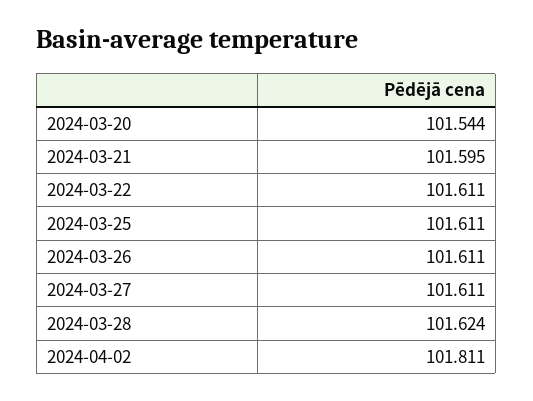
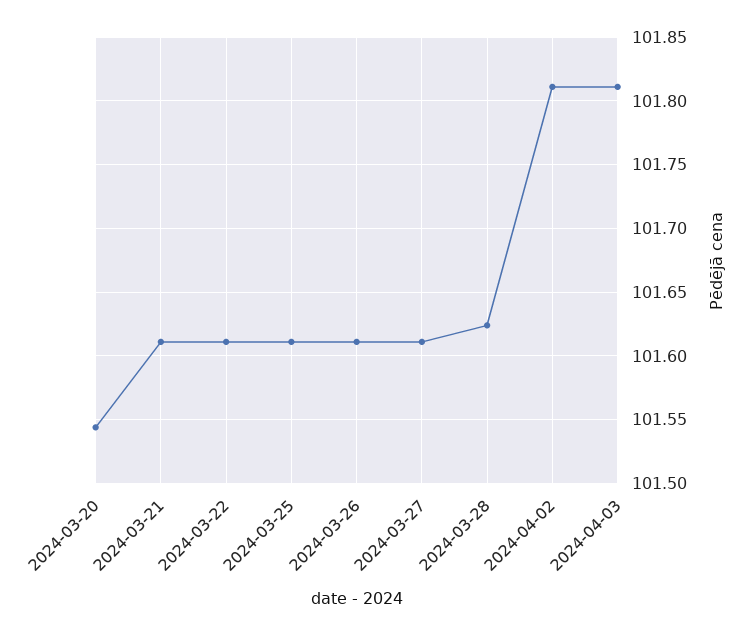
2024-03-21: 101.595 -> 101.61
2024-04-03: none -> 101.81

